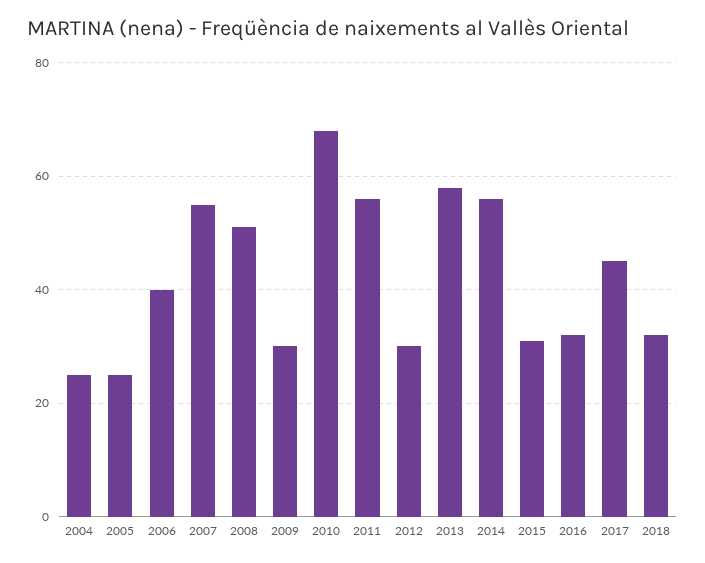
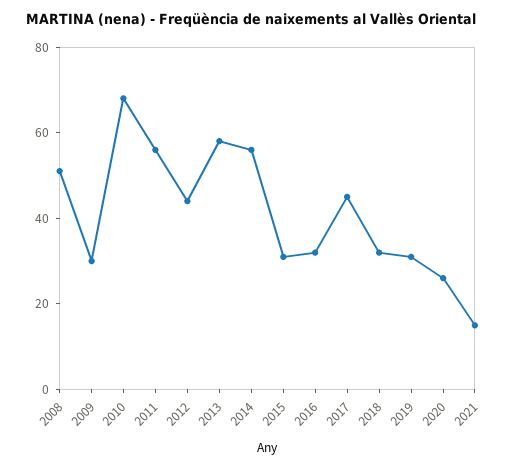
2004: 25 -> none
2005: 25 -> none
2006: 40 -> none
2007: 55 -> none
2012: 30 -> 45
2019: none -> 30
2020: none -> 25
2021: none -> 15

